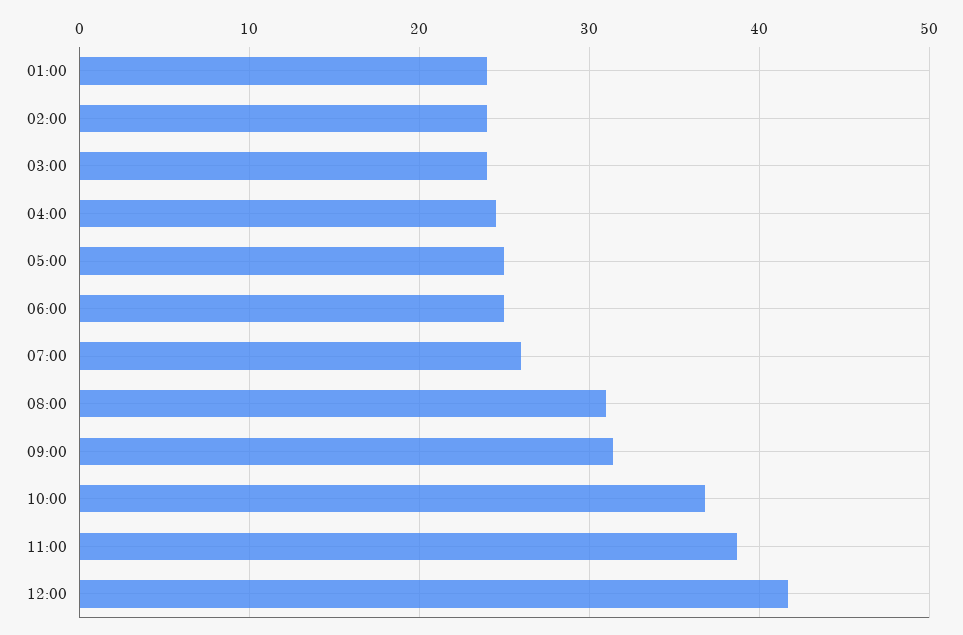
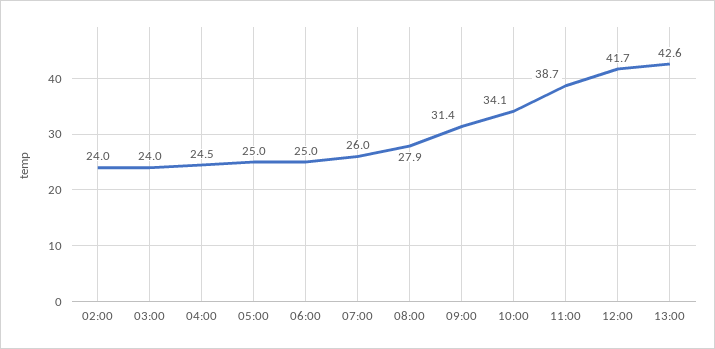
01:00: 24 -> none
08:00: 31 -> 27.9
10:00: 37 -> 34.1
13:00: none -> 42.6

